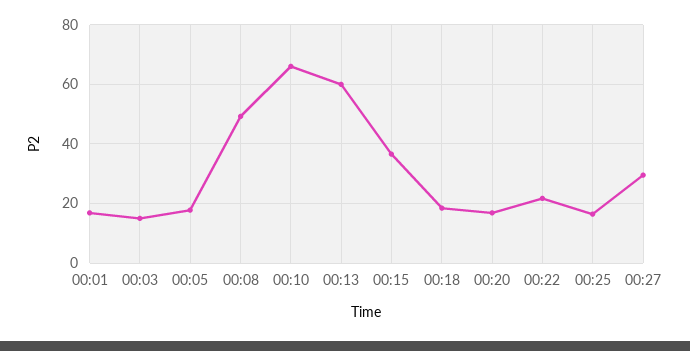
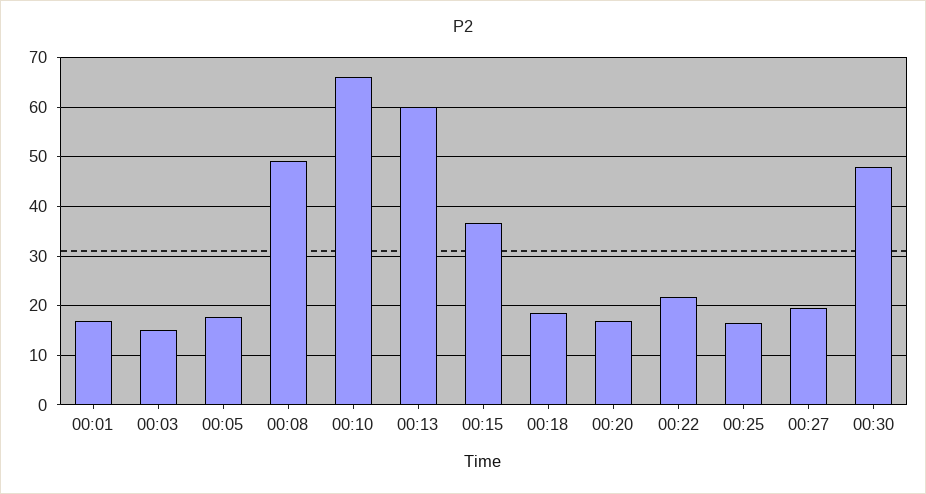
00:27: 30 -> 20
00:30: none -> 48

